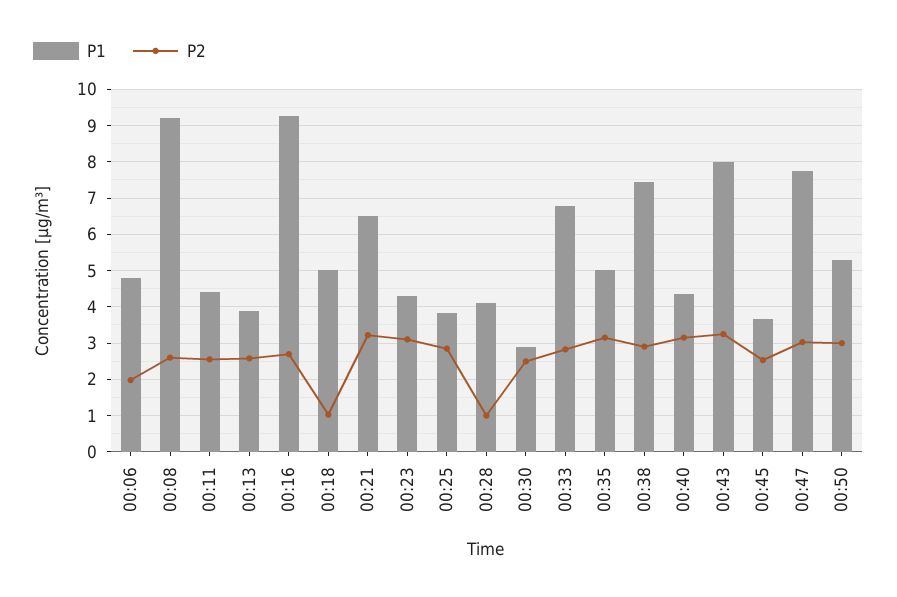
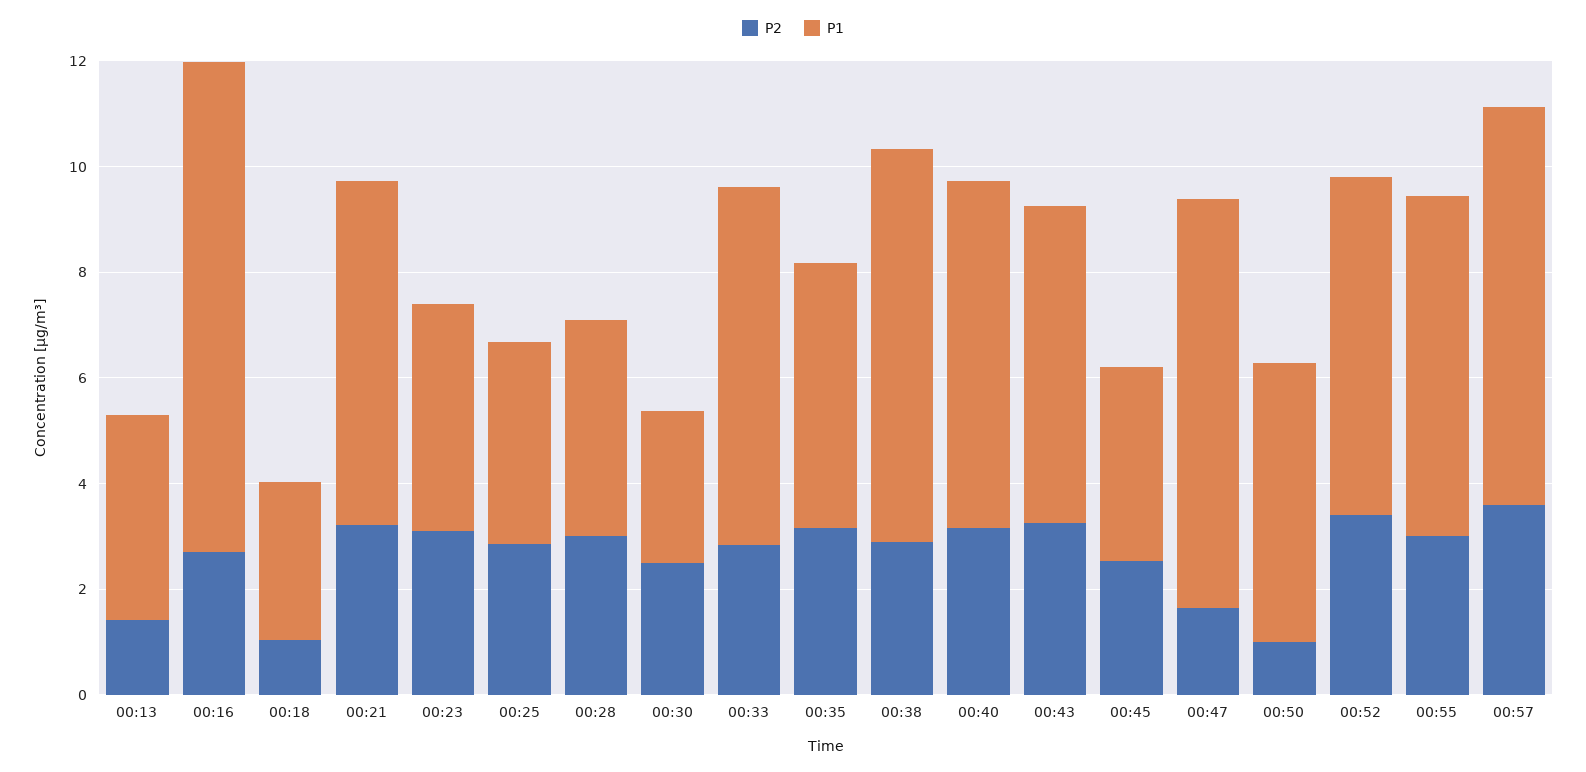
P1, 00:06: 4.8 -> none
P2, 00:06: 2 -> none
P1, 00:08: 9.2 -> none
P2, 00:08: 2.6 -> none
P1, 00:11: 4.4 -> none
P2, 00:11: 2.6 -> none
P2, 00:13: 2.6 -> 1.5
P1, 00:18: 5 -> 3
P2, 00:28: 1 -> 3
P1, 00:40: 4.4 -> 6.5
P1, 00:43: 8 -> 6
P2, 00:47: 3 -> 1.5
P2, 00:50: 3 -> 1
P2, 00:52: none -> 3.5
P1, 00:52: none -> 6.5
P2, 00:55: none -> 3
P1, 00:55: none -> 6.5
P2, 00:57: none -> 3.5
P1, 00:57: none -> 7.5

